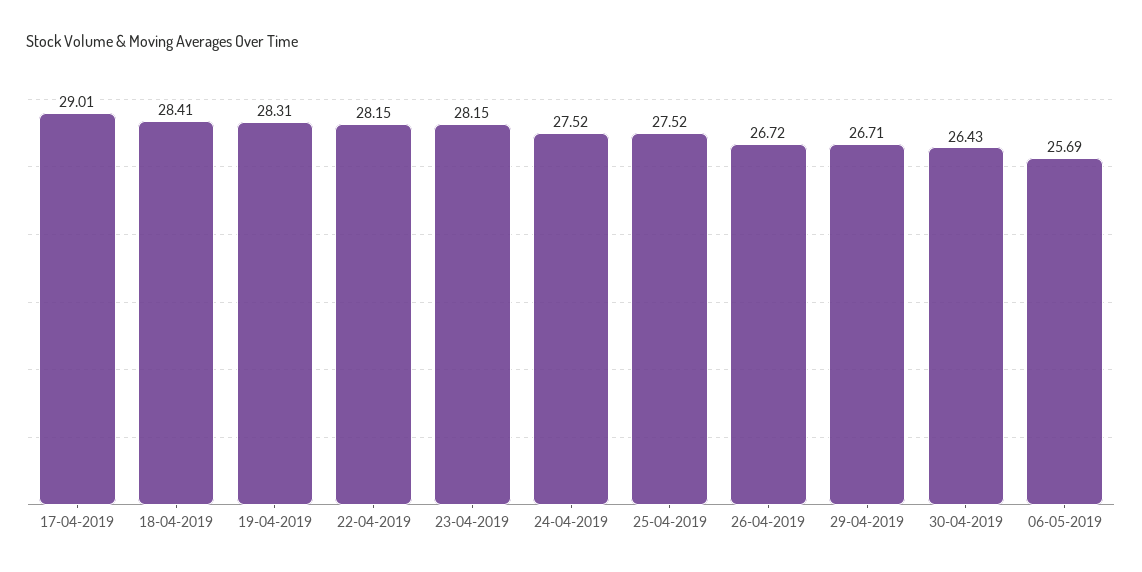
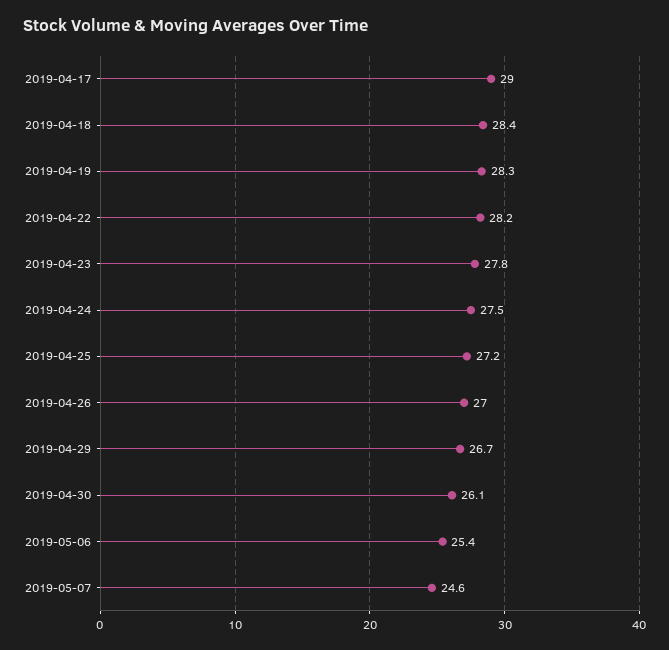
23-04-2019: 28.15 -> 27.8
25-04-2019: 27.52 -> 27.2
26-04-2019: 26.72 -> 27
30-04-2019: 26.43 -> 26.1
06-05-2019: 25.69 -> 25.4
2019-05-07: none -> 24.6

